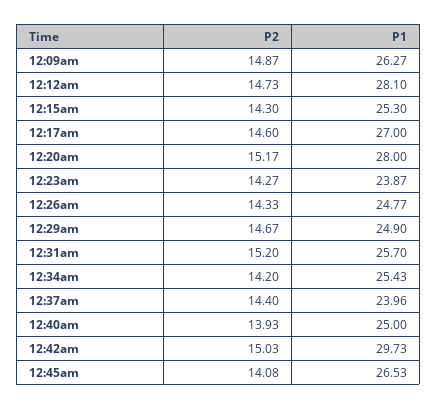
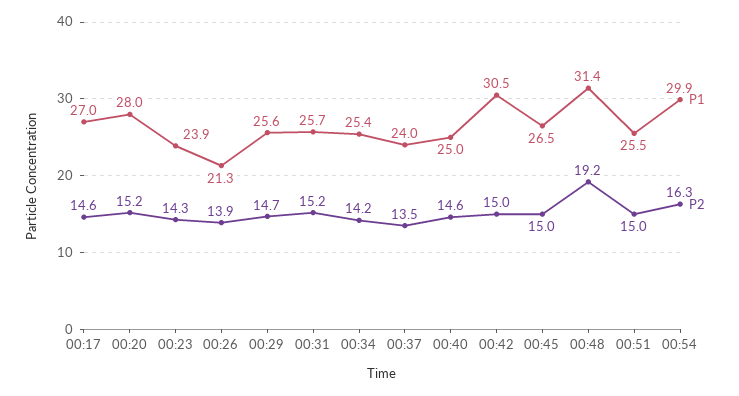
P2, 12:09am: 14.87 -> none
P1, 12:09am: 26.27 -> none
P2, 12:12am: 14.73 -> none
P1, 12:12am: 28.1 -> none
P2, 12:15am: 14.3 -> none
P1, 12:15am: 25.3 -> none
P2, 12:26am: 14.33 -> 13.9
P1, 12:26am: 24.77 -> 21.3
P1, 12:29am: 24.9 -> 25.6
P2, 12:37am: 14.4 -> 13.5
P2, 12:40am: 13.93 -> 14.6
P1, 12:42am: 29.73 -> 30.5
P2, 12:45am: 14.08 -> 15
P1, 00:48: none -> 31.4
P2, 00:48: none -> 19.2
P1, 00:51: none -> 25.5
P2, 00:51: none -> 15
P1, 00:54: none -> 29.9
P2, 00:54: none -> 16.3

